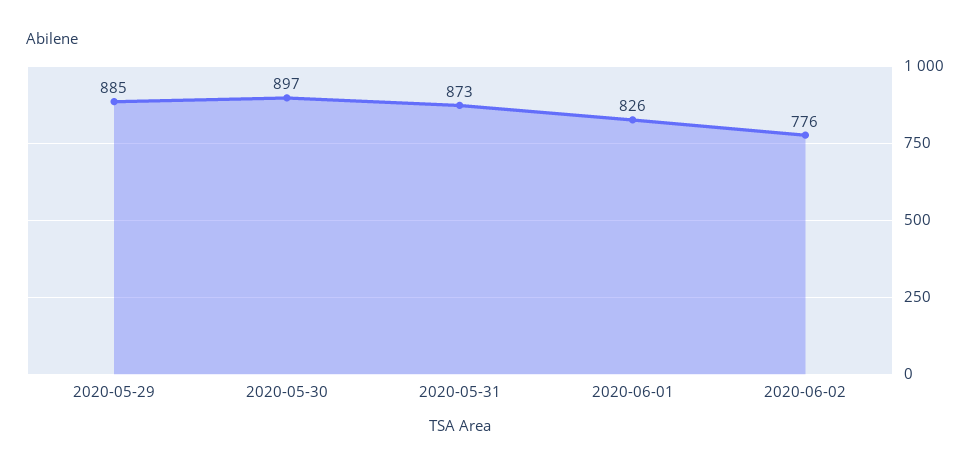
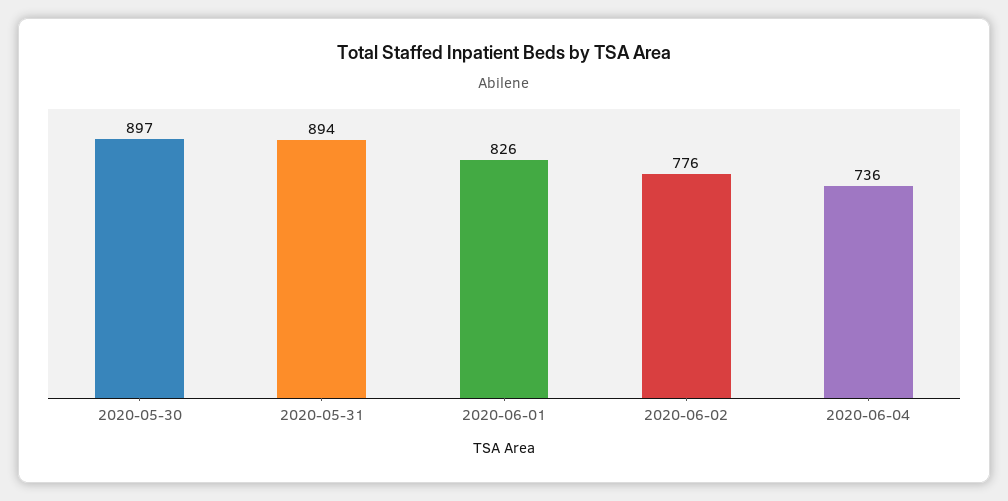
2020-05-29: 885 -> none
2020-05-31: 873 -> 894
2020-06-04: none -> 736

